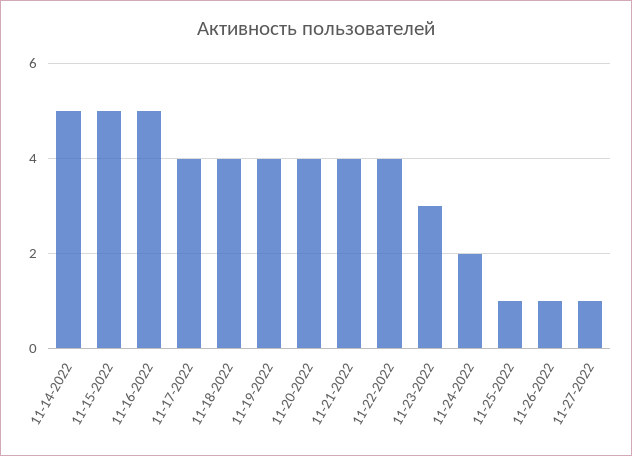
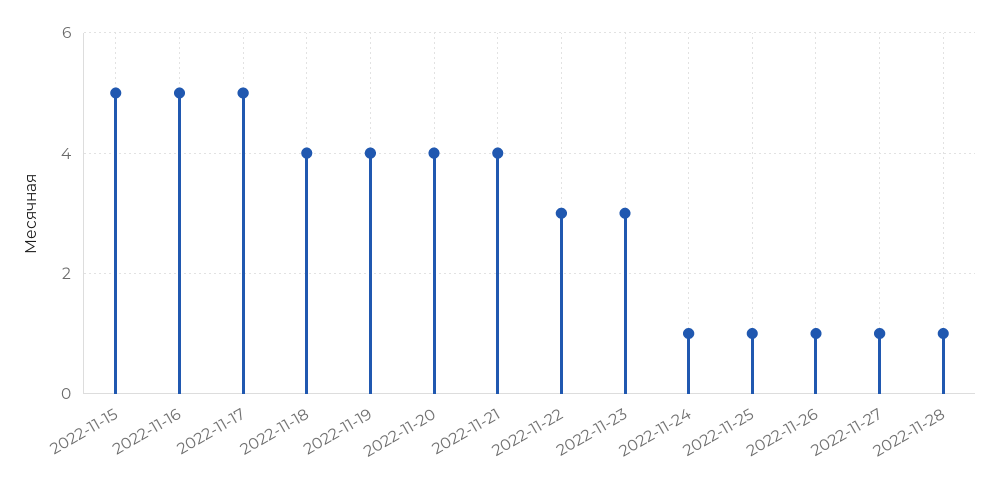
11-14-2022: 5 -> none
11-17-2022: 4 -> 5
11-22-2022: 4 -> 3
11-24-2022: 2 -> 1
2022-11-28: none -> 1

